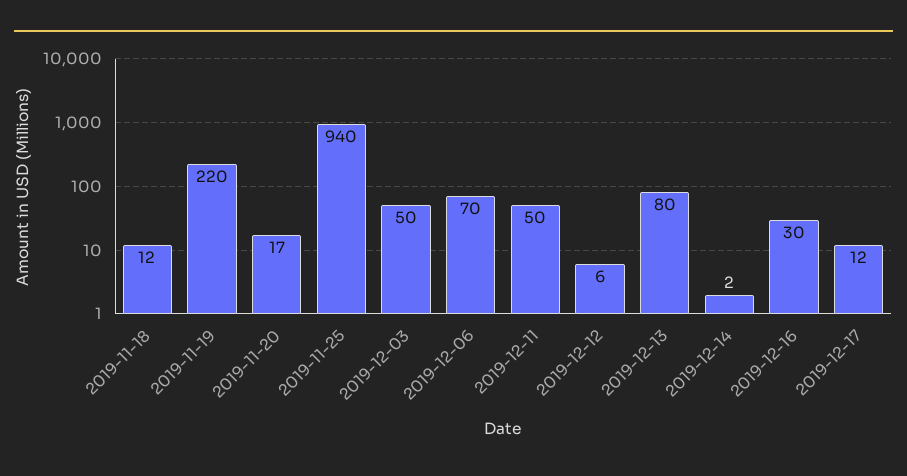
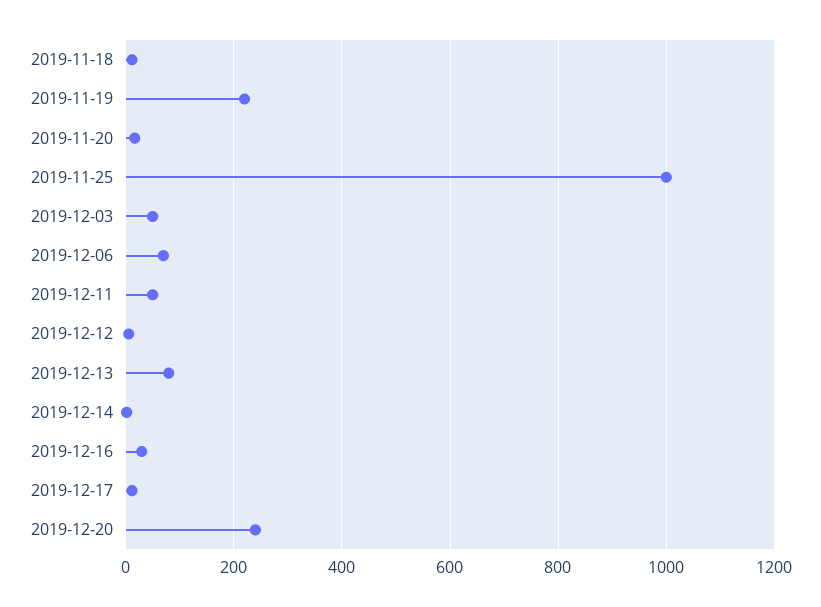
2019-11-25: 940 -> 1000
2019-12-20: none -> 240

